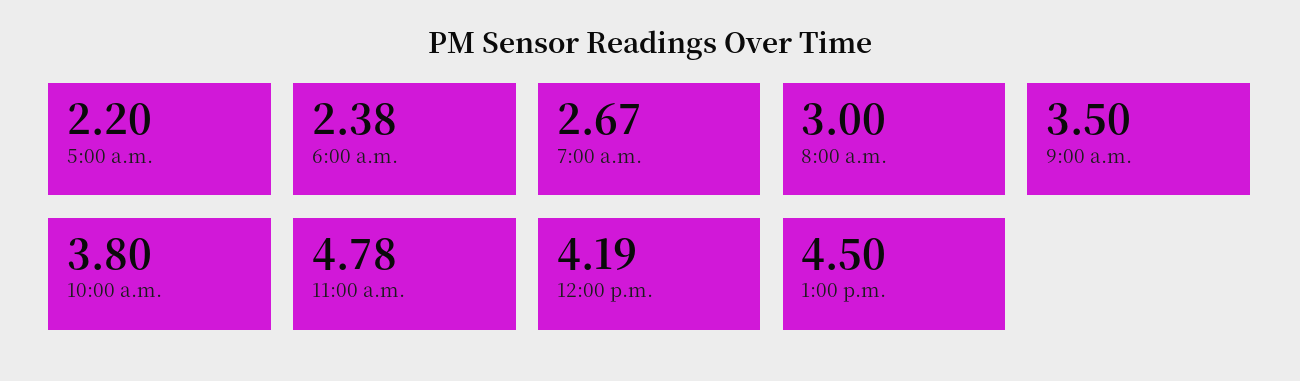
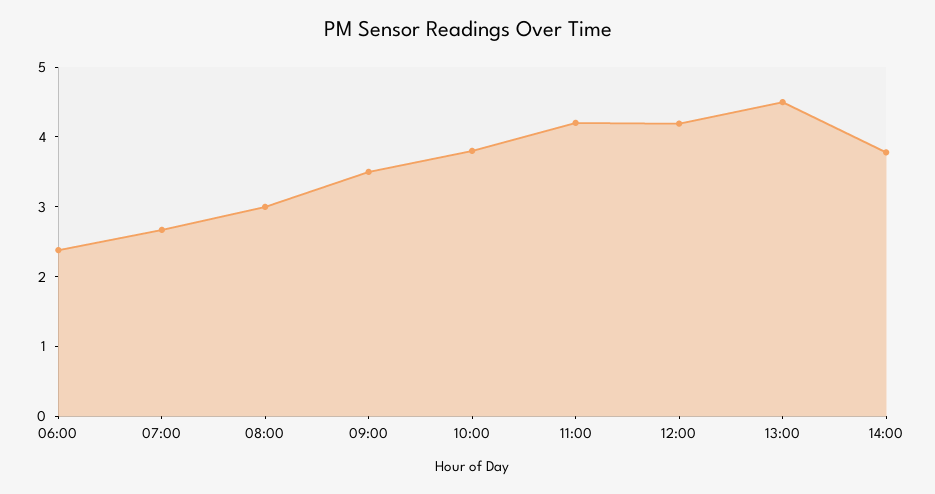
5:00 a.m.: 2.2 -> none
11:00 a.m.: 4.78 -> 4.2
14:00: none -> 3.8

